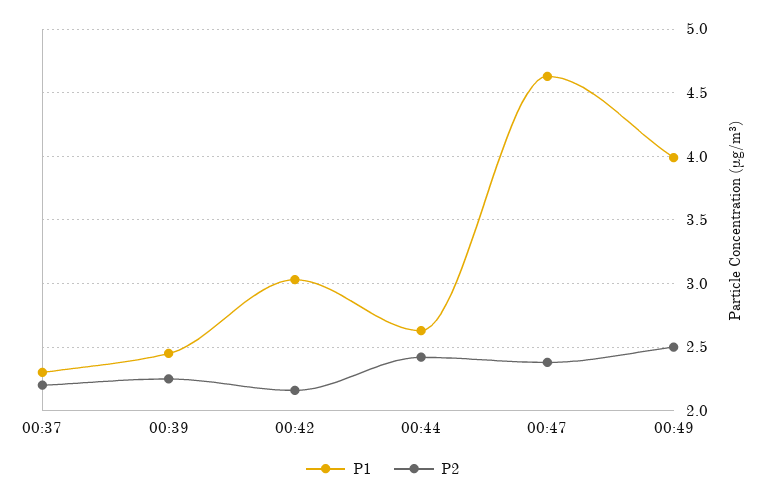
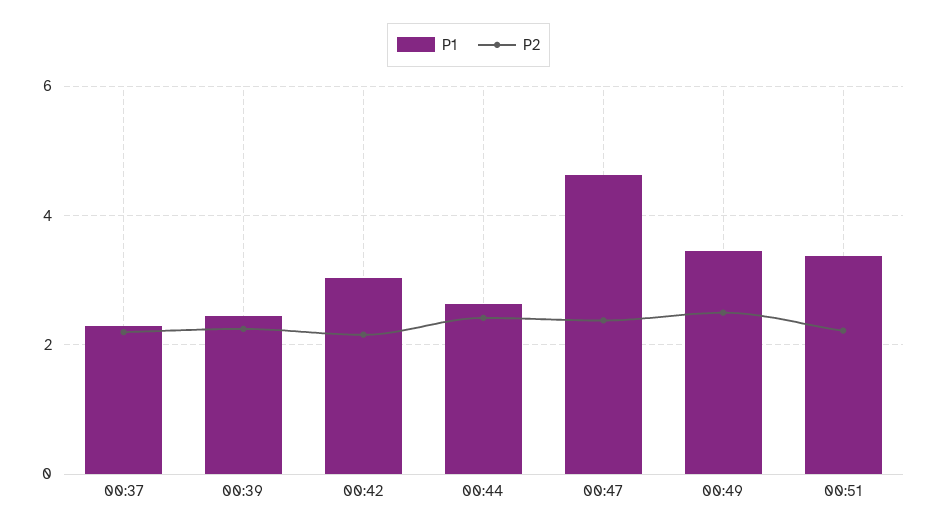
P1, 00:49: 4 -> 3.4
P1, 00:51: none -> 3.4
P2, 00:51: none -> 2.2

